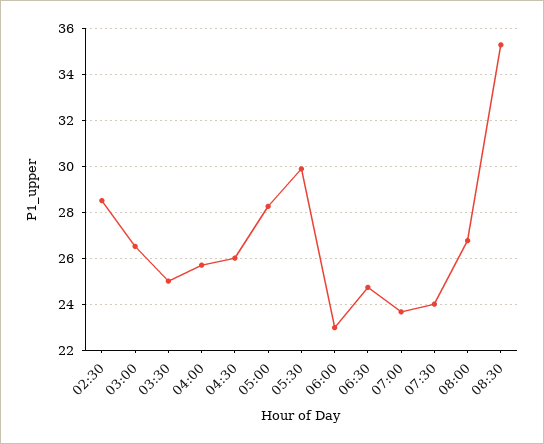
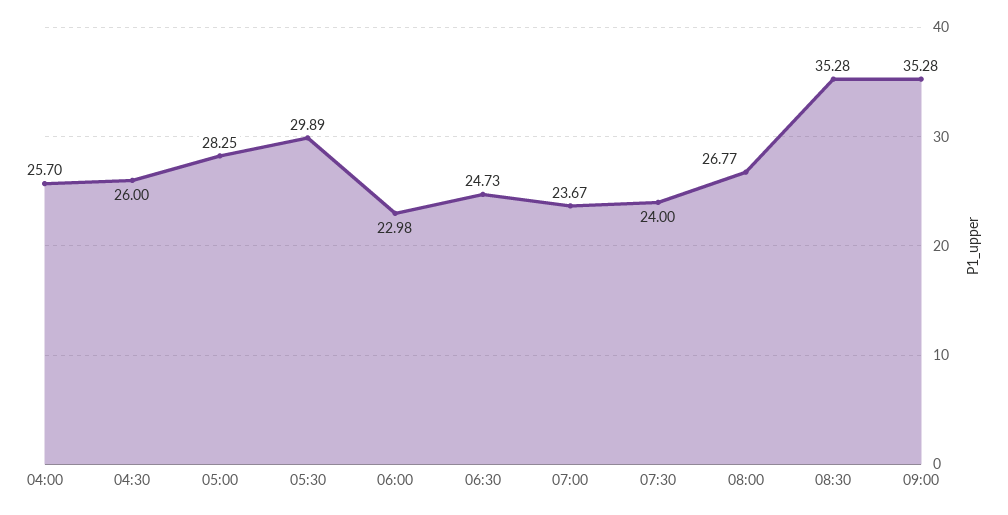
02:30: 28.5 -> none
03:00: 26.5 -> none
03:30: 25 -> none
09:00: none -> 35.28

